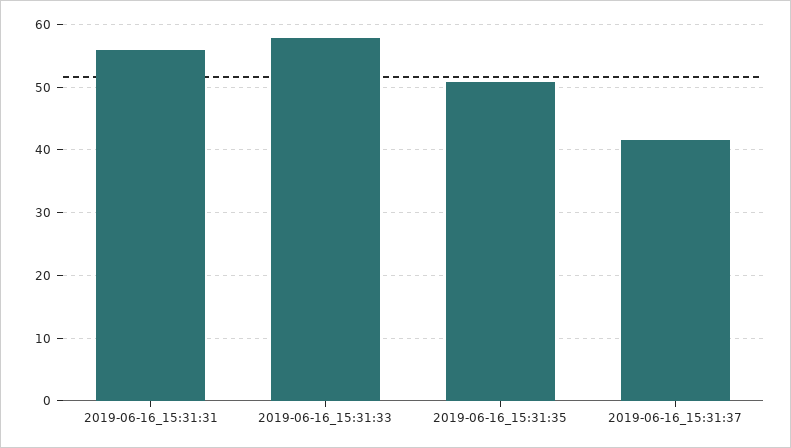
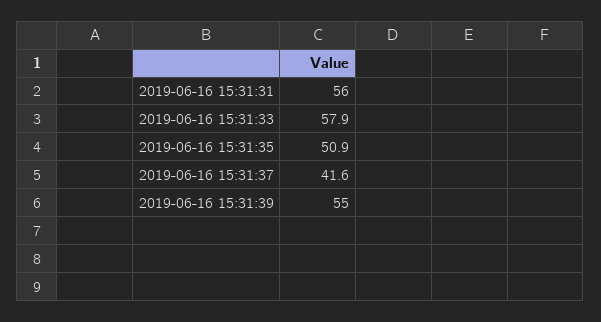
2019-06-16 15:31:39: none -> 55

